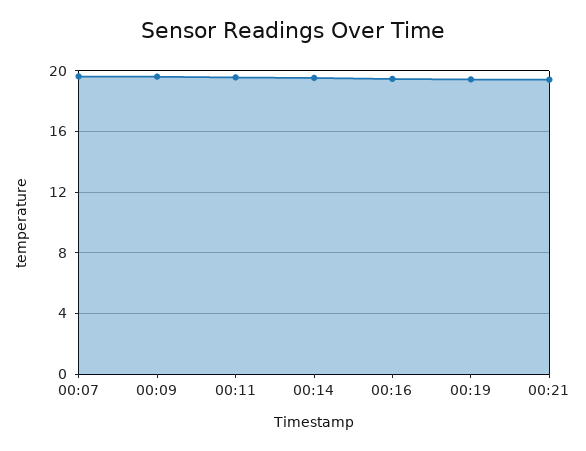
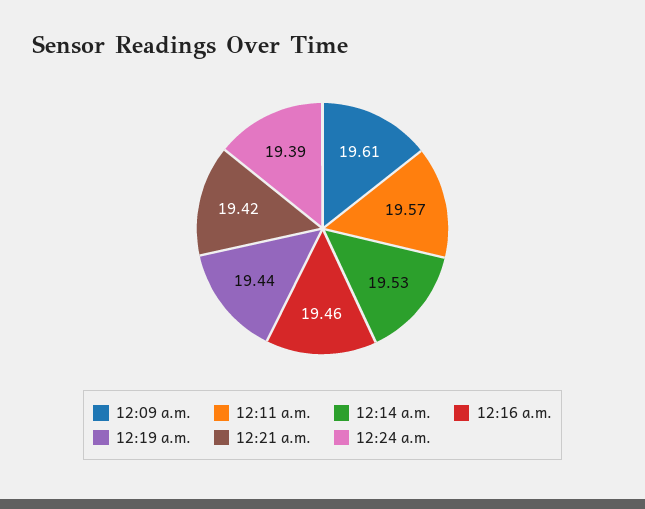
00:07: 19.5 -> none
12:24 a.m.: none -> 19.39

